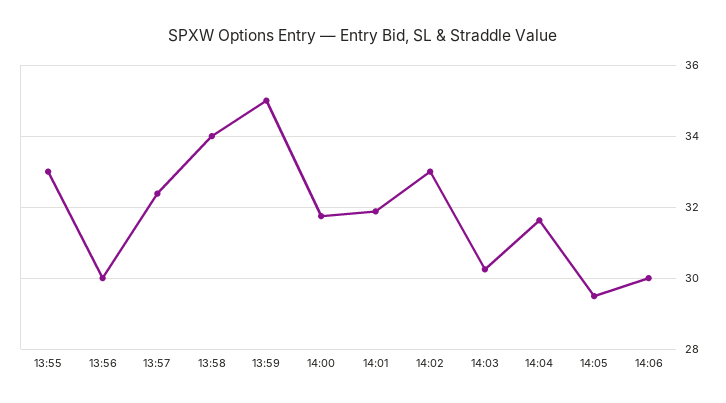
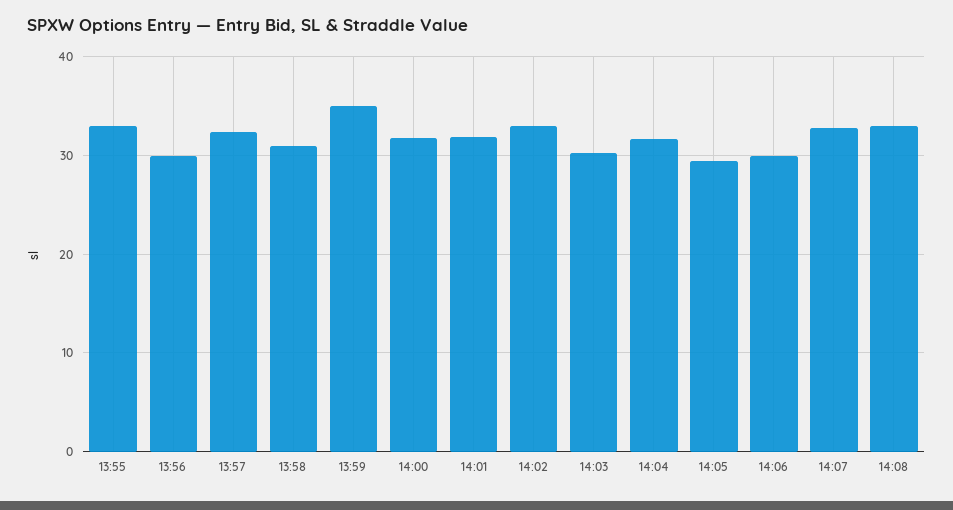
13:58: 34 -> 31
14:07: none -> 33
14:08: none -> 33

